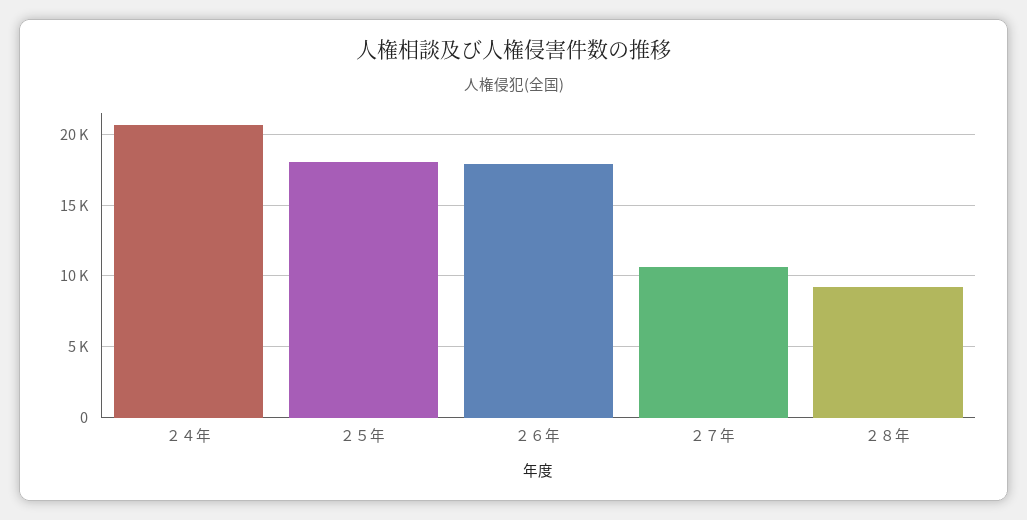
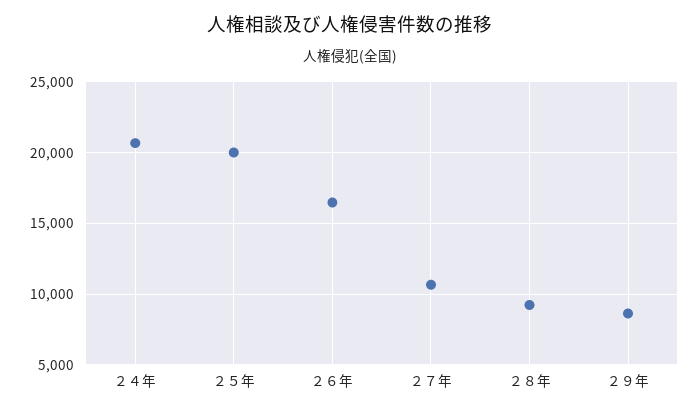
２５年: 18000 -> 20000
２６年: 18000 -> 16500
２９年: none -> 8500

